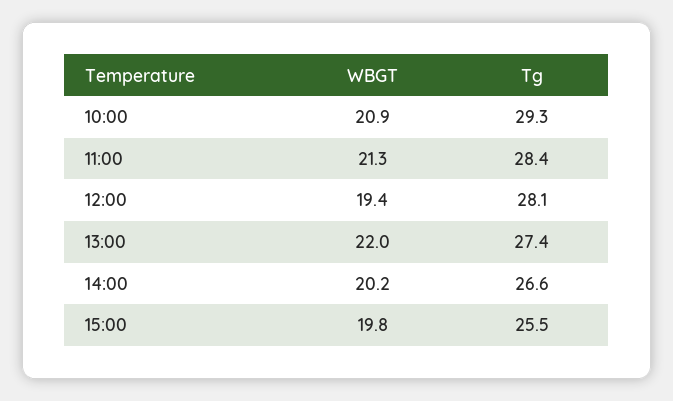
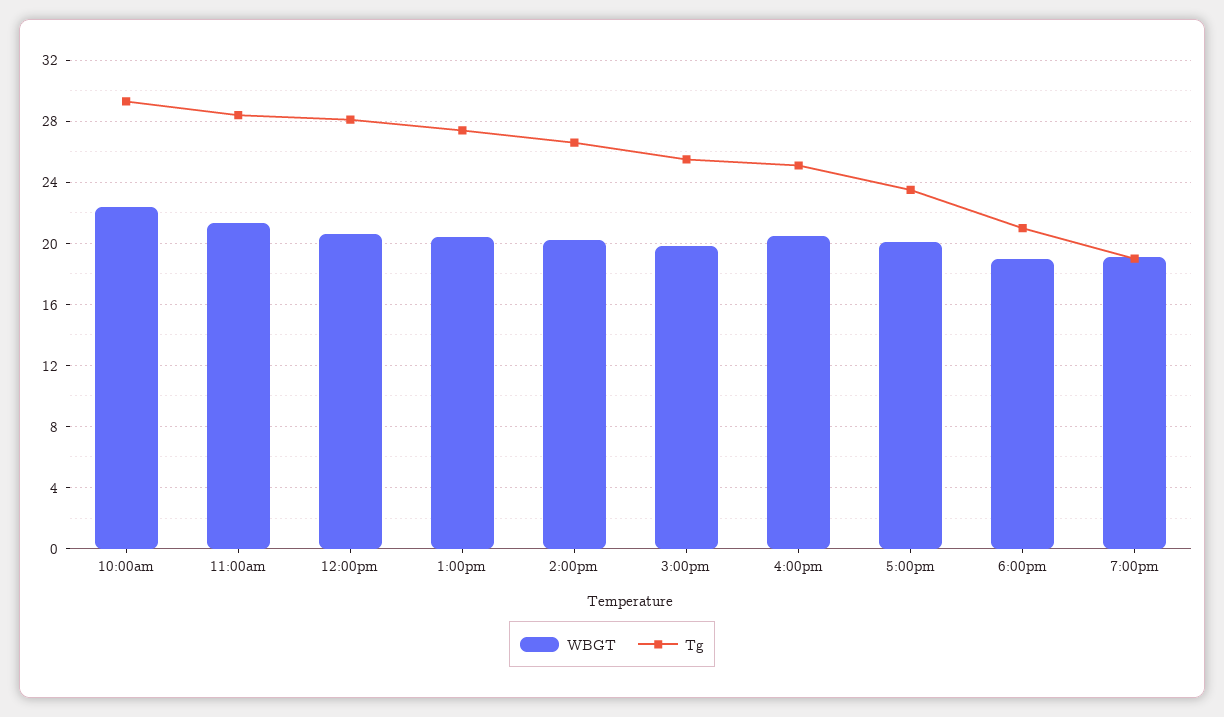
WBGT, 10:00: 20.9 -> 22.5
WBGT, 12:00: 19.4 -> 20.5
WBGT, 13:00: 22 -> 20.5
WBGT, 4:00pm: none -> 20.5
Tg, 4:00pm: none -> 25
WBGT, 5:00pm: none -> 20
Tg, 5:00pm: none -> 23.5
WBGT, 6:00pm: none -> 19
Tg, 6:00pm: none -> 21
WBGT, 7:00pm: none -> 19
Tg, 7:00pm: none -> 19

